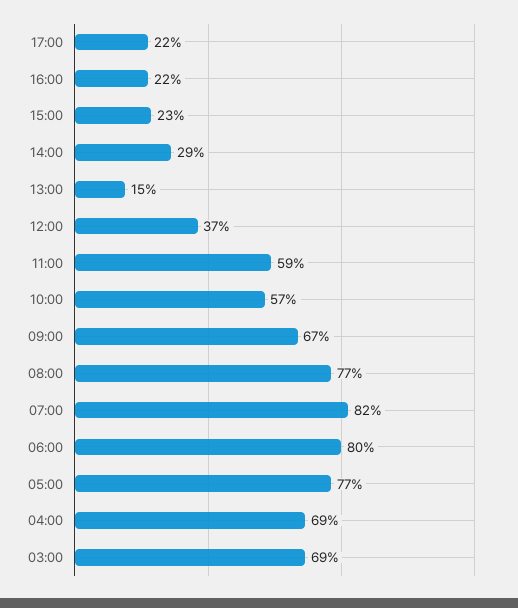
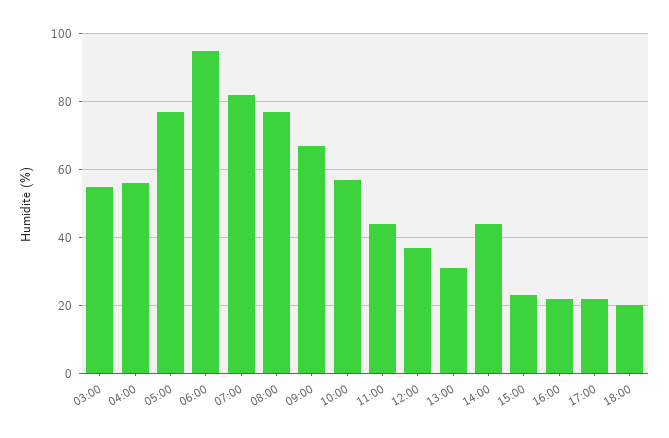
14:00: 29 -> 45
13:00: 15 -> 30
11:00: 59 -> 45
06:00: 80 -> 95
04:00: 69 -> 55
03:00: 69 -> 55
18:00: none -> 20

